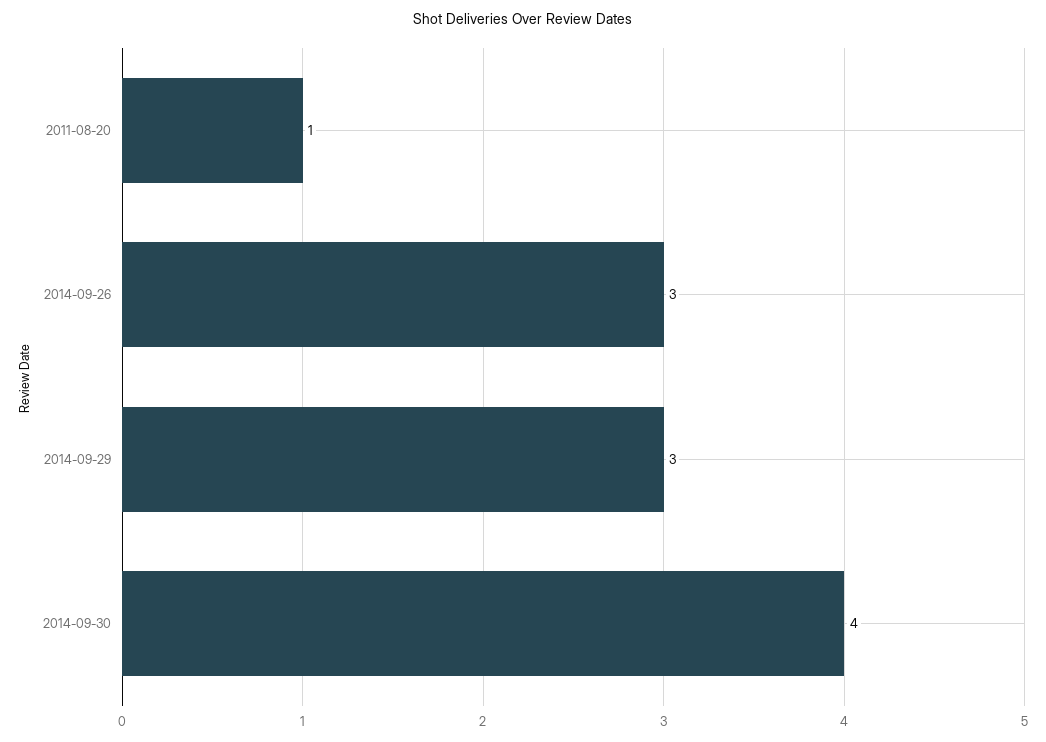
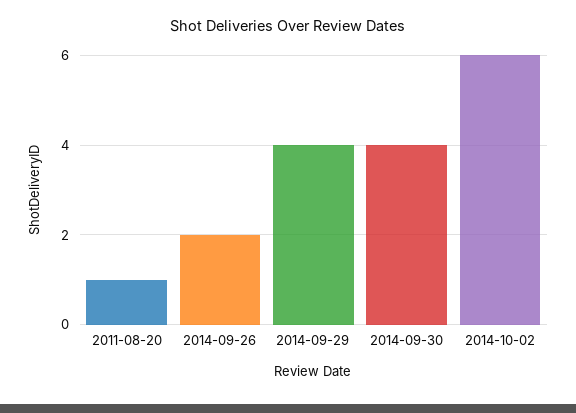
2014-09-26: 3 -> 2
2014-09-29: 3 -> 4
2014-10-02: none -> 6

